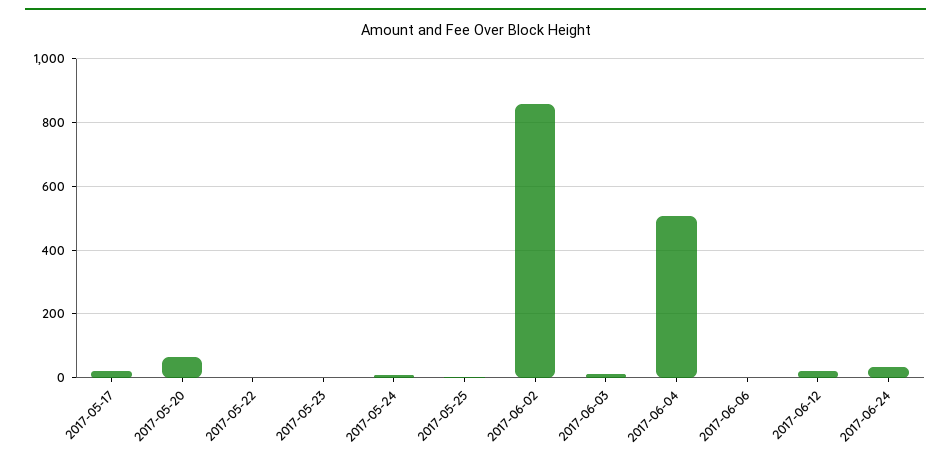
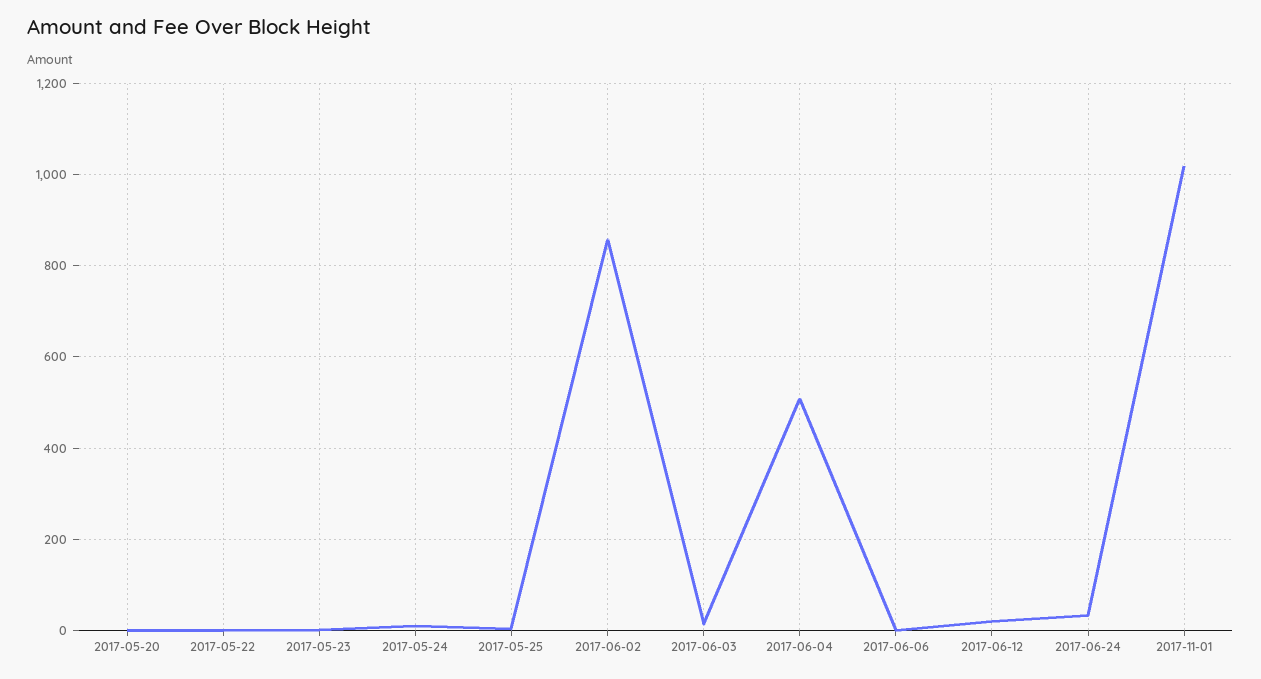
2017-05-17: 20 -> none
2017-05-20: 60 -> 0
2017-11-01: none -> 1020

